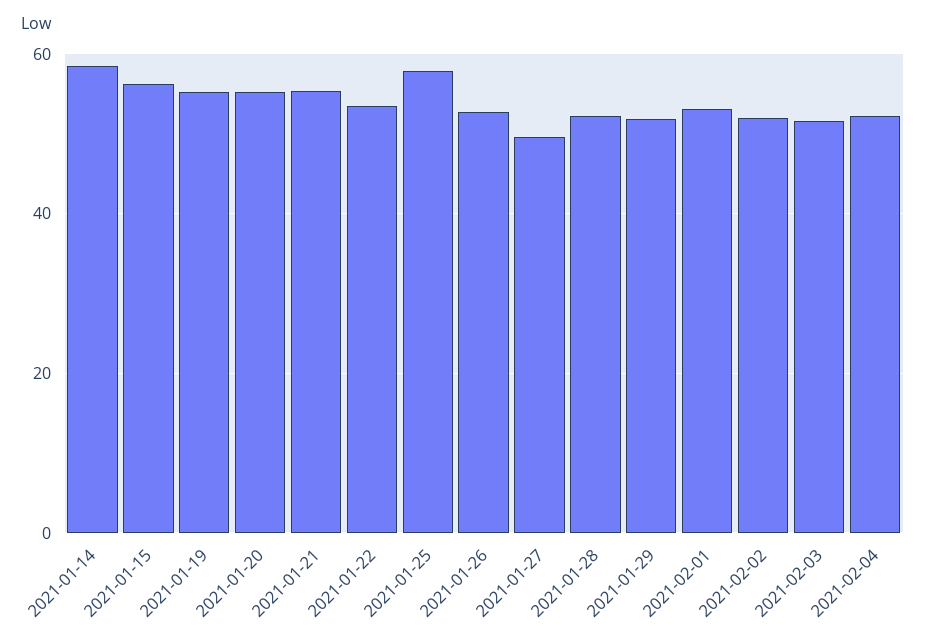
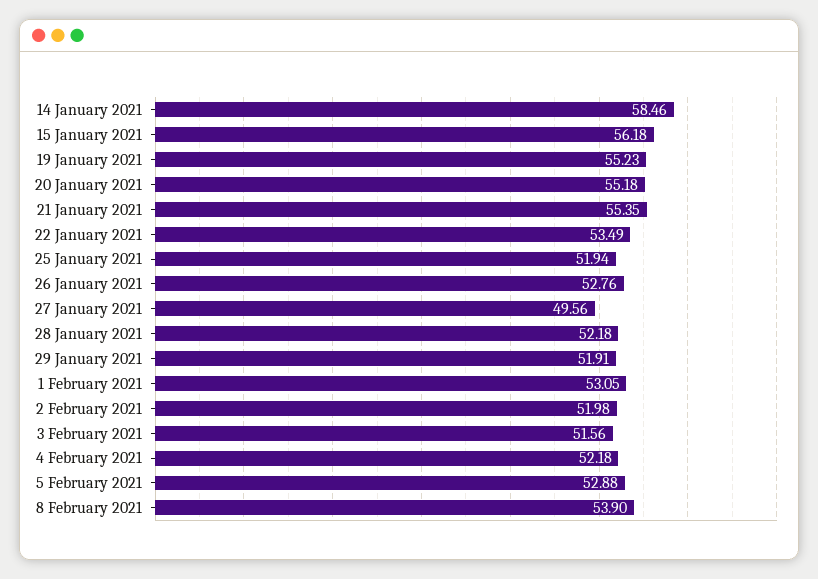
2021-01-25: 58 -> 51.94
5 February 2021: none -> 52.88
8 February 2021: none -> 53.9

